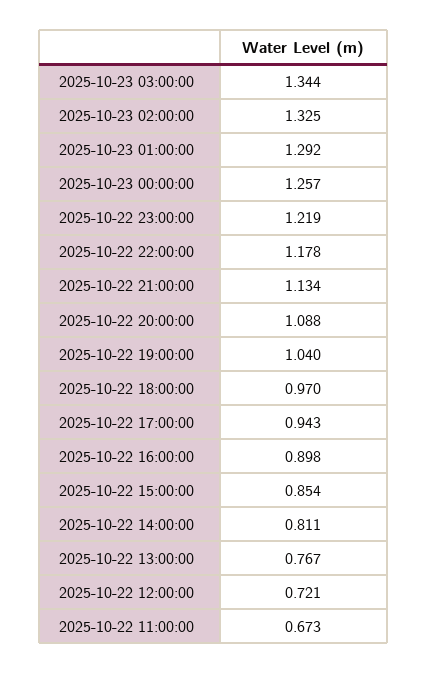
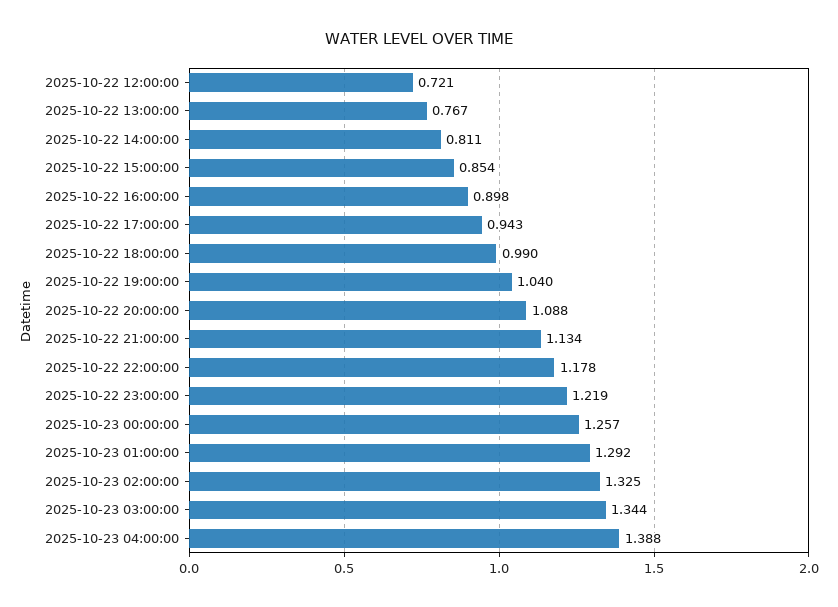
2025-10-22 18:00:00: 0.97 -> 0.99
2025-10-22 11:00:00: 0.673 -> none
2025-10-23 04:00:00: none -> 1.388

